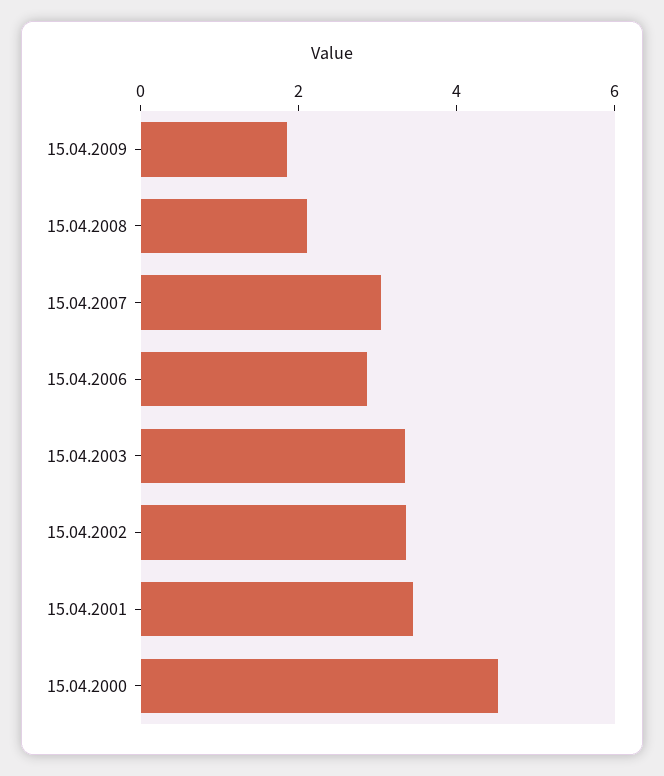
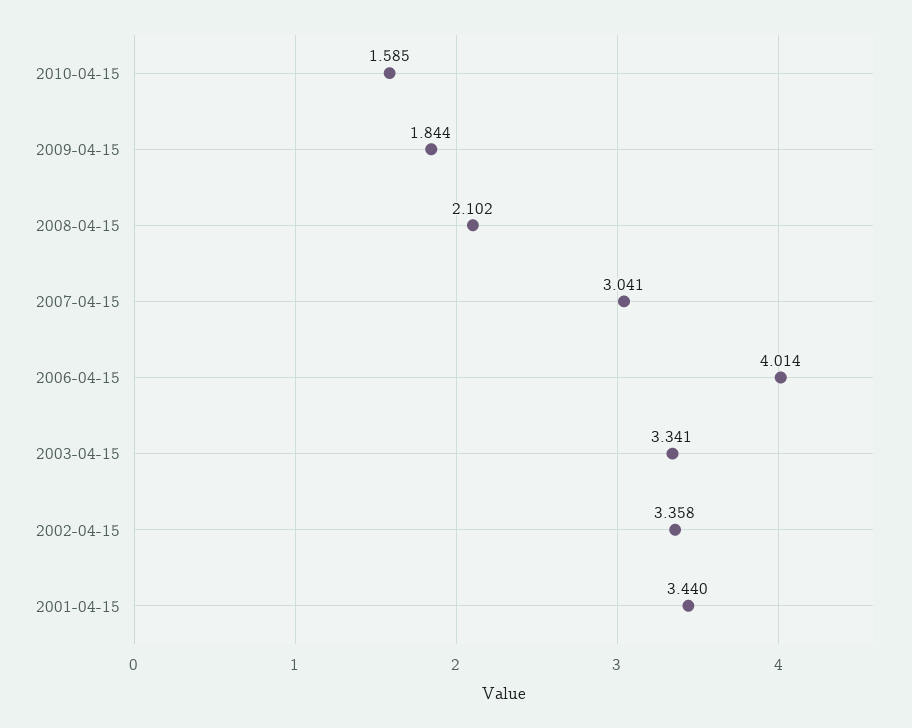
15.04.2006: 3 -> 4.014
15.04.2000: 4.5 -> none
2010-04-15: none -> 1.585

